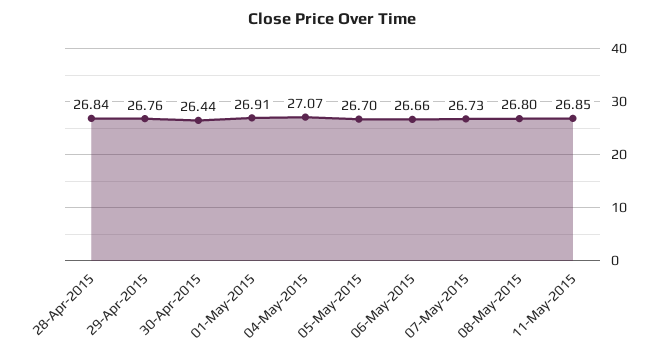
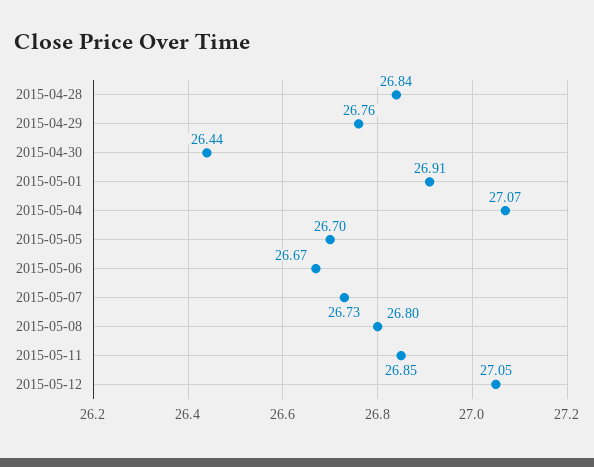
06-May-2015: 26.66 -> 26.67
2015-05-12: none -> 27.05

